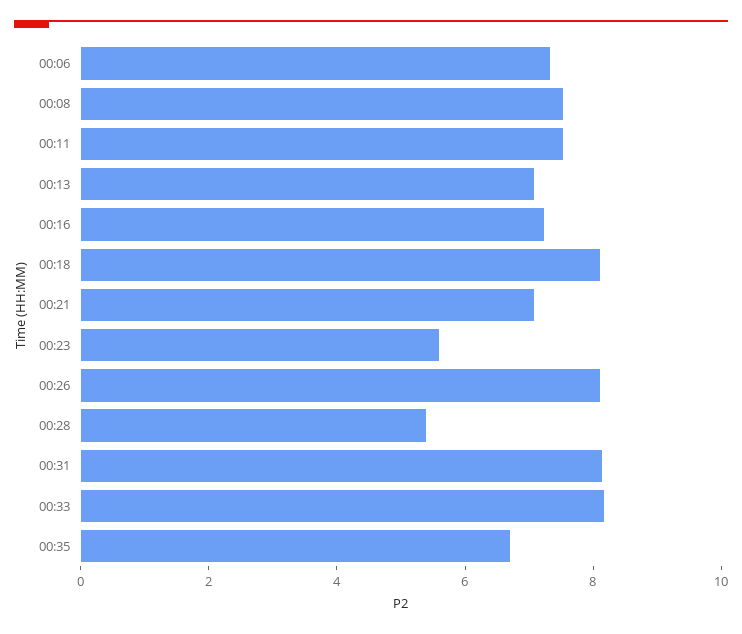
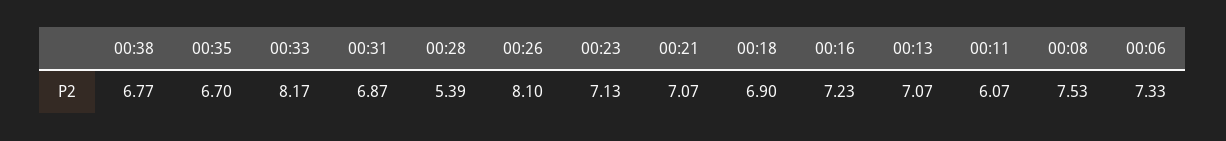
00:11: 7.5 -> 6.07
00:18: 8 -> 6.9
00:23: 5.5 -> 7.13
00:31: 8 -> 6.87
00:38: none -> 6.77

